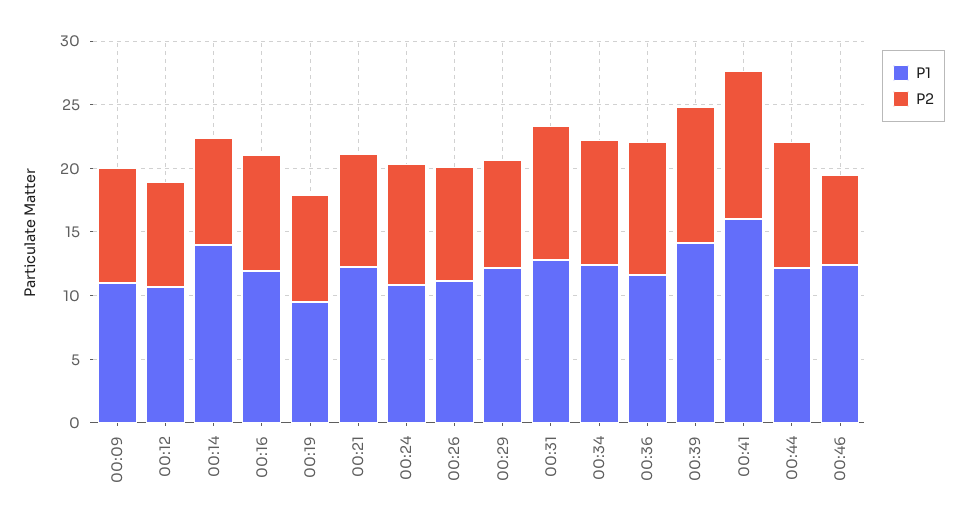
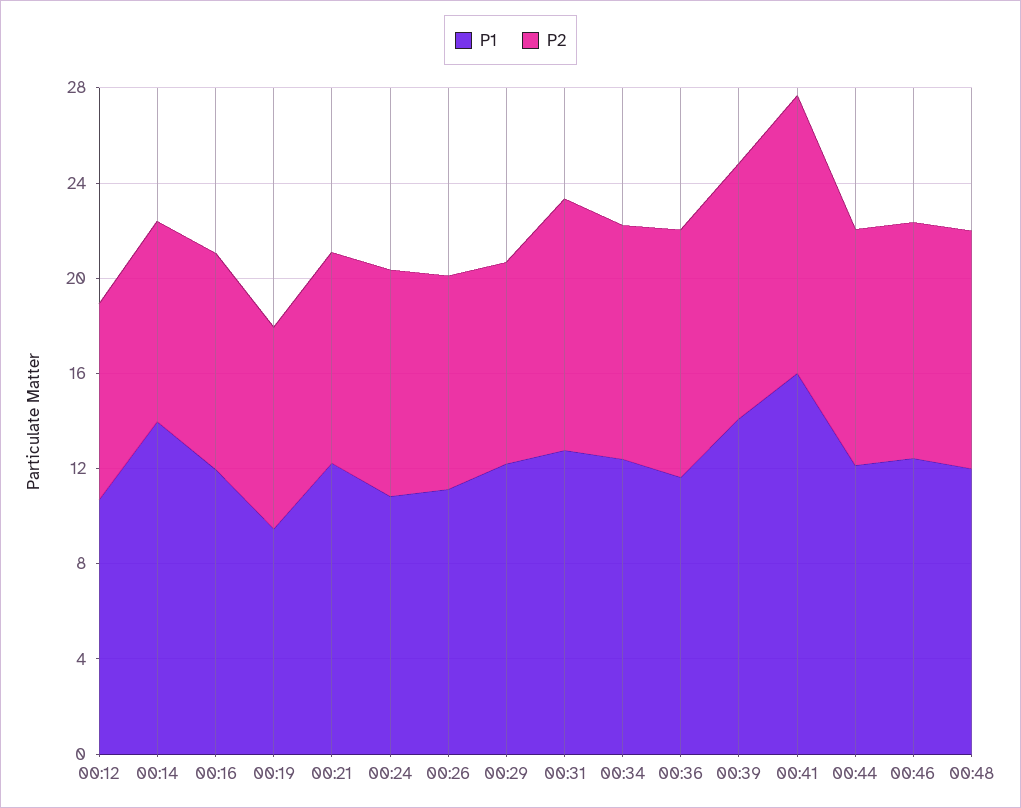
P1, 00:09: 11 -> none
P2, 00:09: 9 -> none
P2, 00:46: 7 -> 10
P1, 00:48: none -> 12
P2, 00:48: none -> 10

